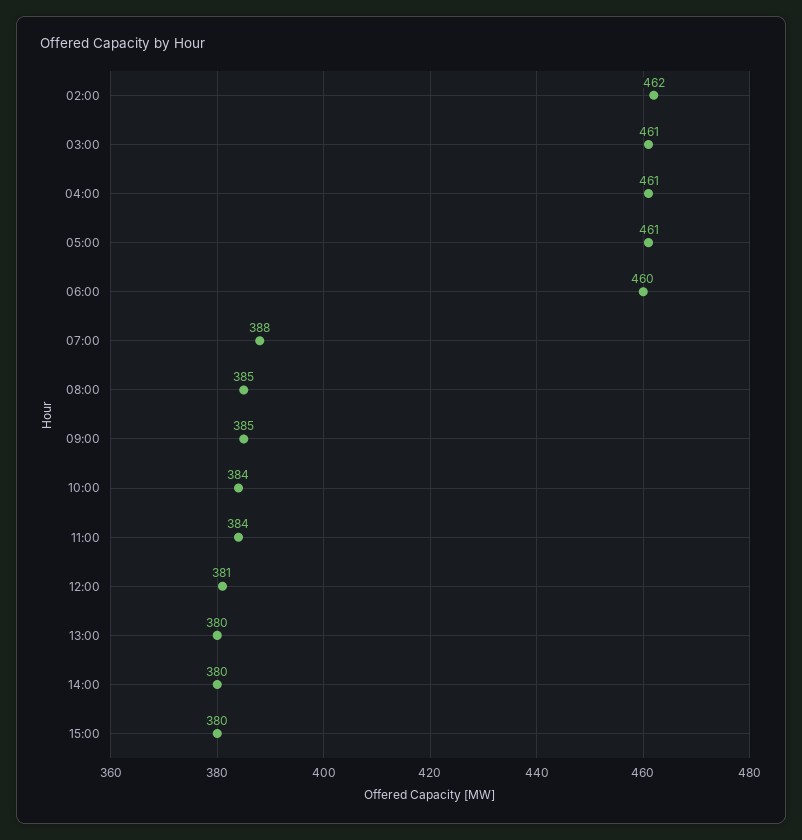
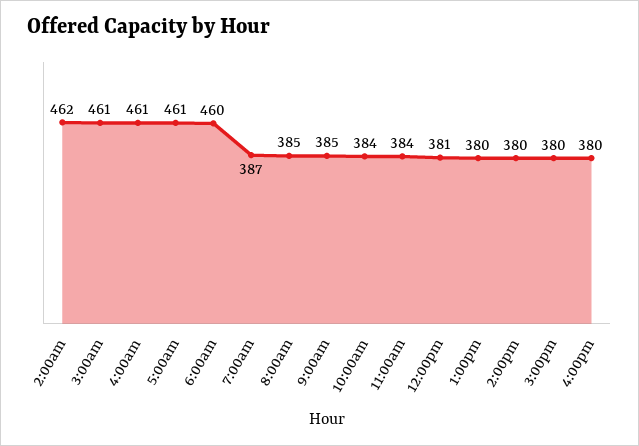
07:00: 388 -> 387
4:00pm: none -> 380

